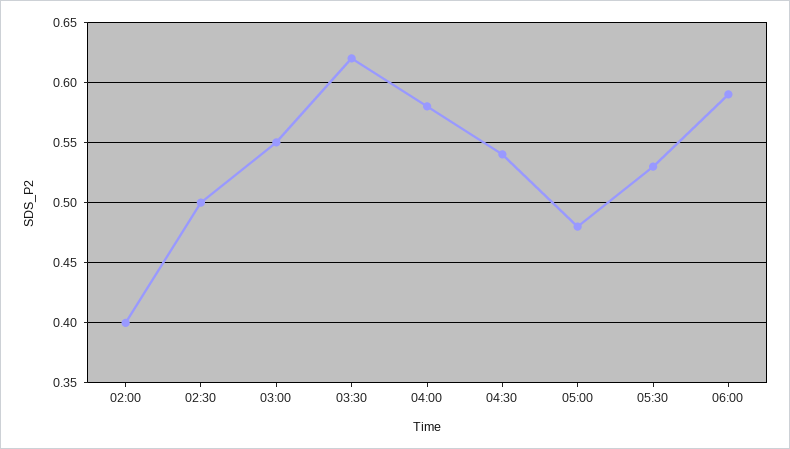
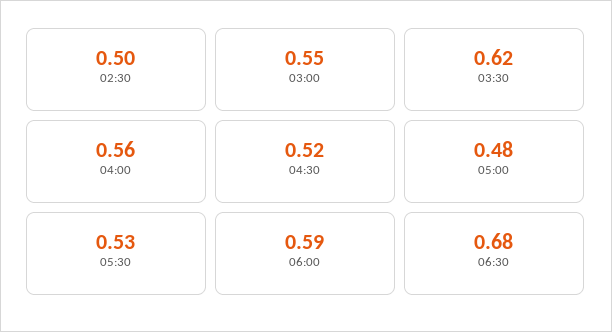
02:00: 0.4 -> none
04:00: 0.58 -> 0.56
04:30: 0.54 -> 0.52
06:30: none -> 0.68

